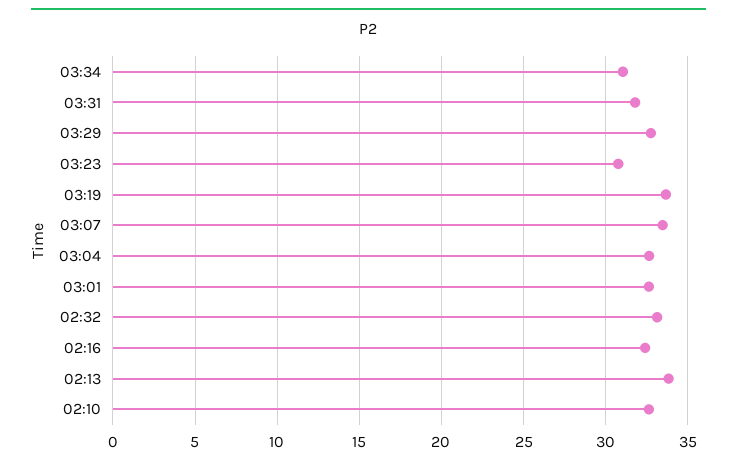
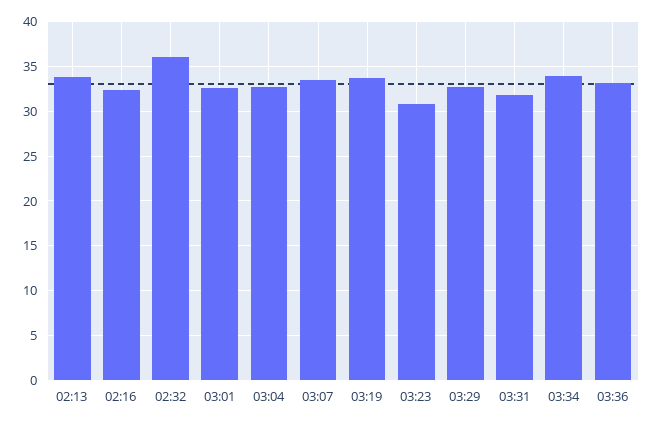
03:34: 31 -> 34
02:32: 33 -> 36
02:10: 32.5 -> none
03:36: none -> 33

